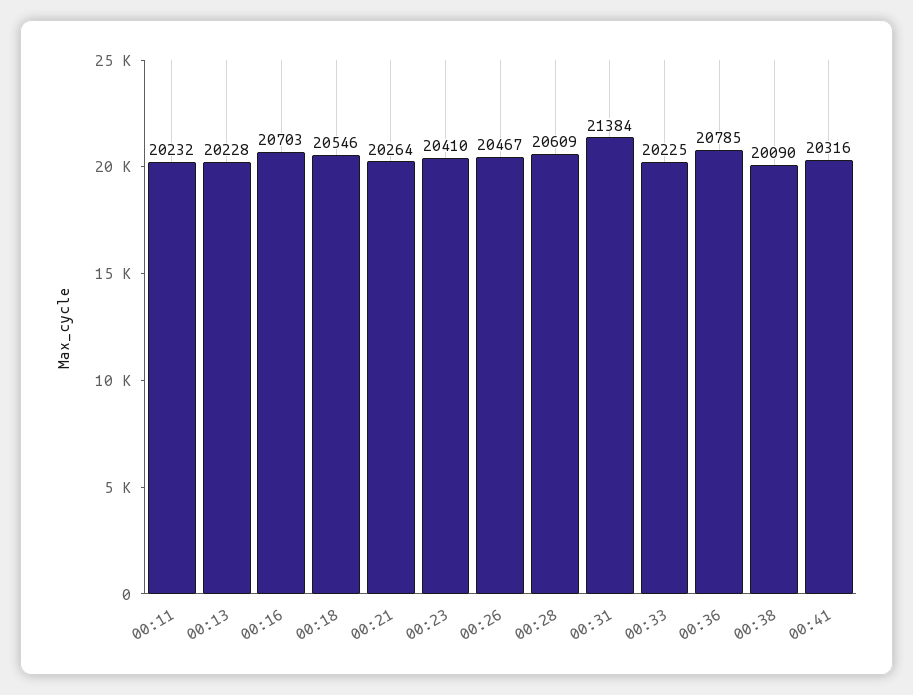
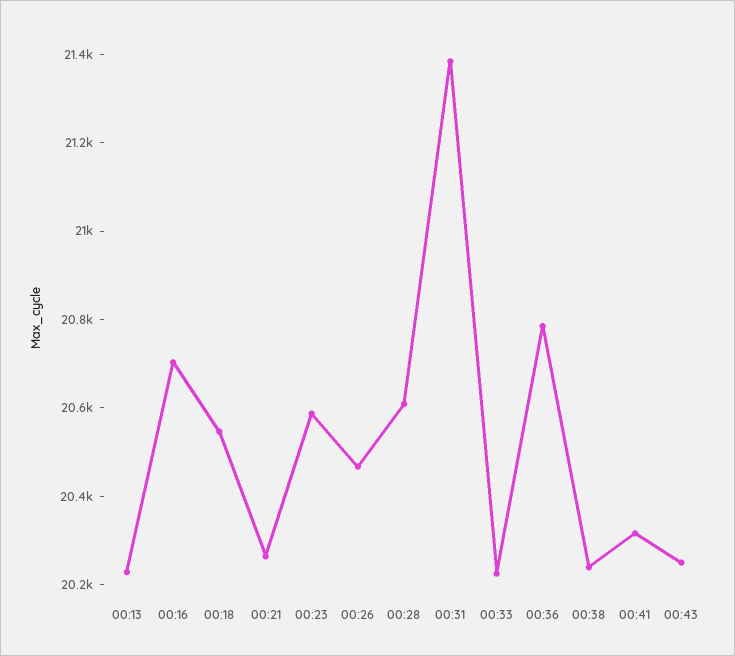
00:11: 20232 -> none
00:23: 20410 -> 20600
00:38: 20090 -> 20250
00:43: none -> 20250

